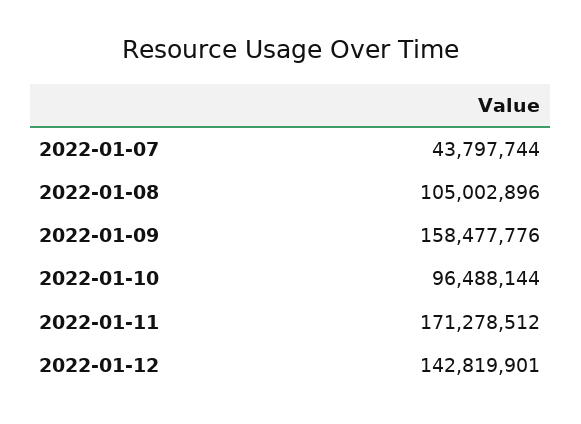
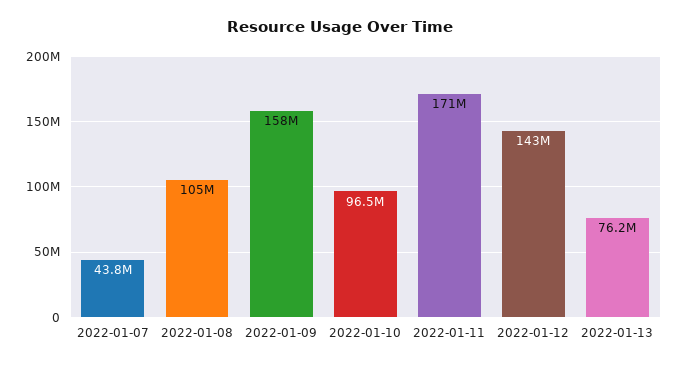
2022-01-13: none -> 76200000

